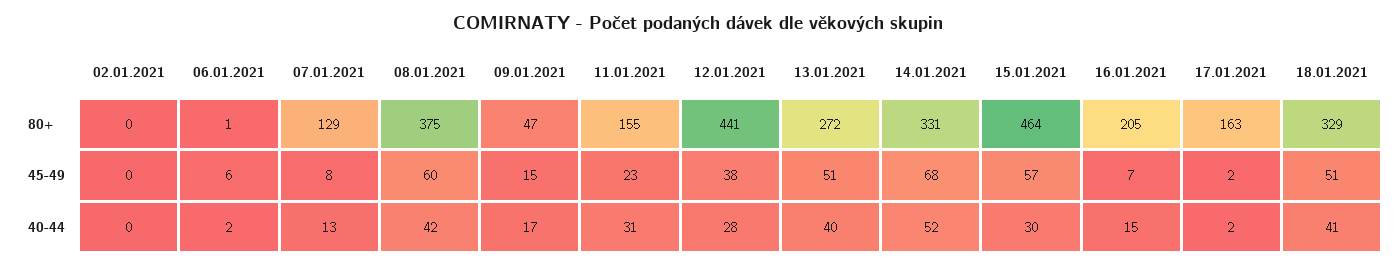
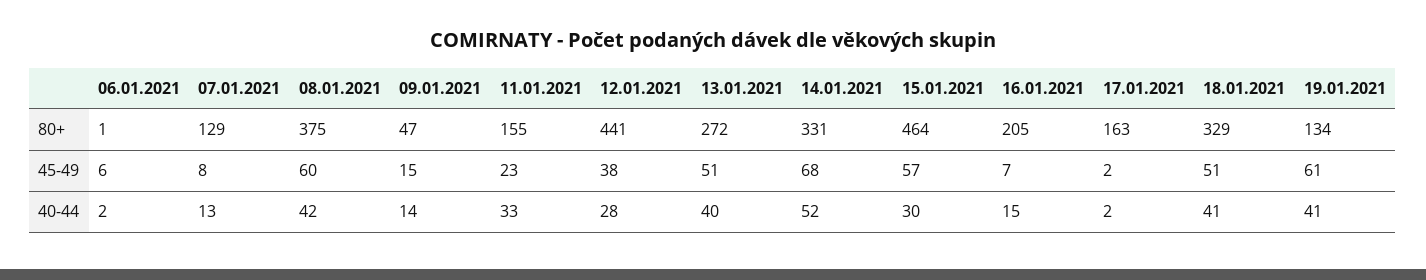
02.01.2021, 80+: 0 -> none
02.01.2021, 45-49: 0 -> none
02.01.2021, 40-44: 0 -> none
09.01.2021, 40-44: 17 -> 14
11.01.2021, 40-44: 31 -> 33
19.01.2021, 80+: none -> 134
19.01.2021, 45-49: none -> 61
19.01.2021, 40-44: none -> 41

